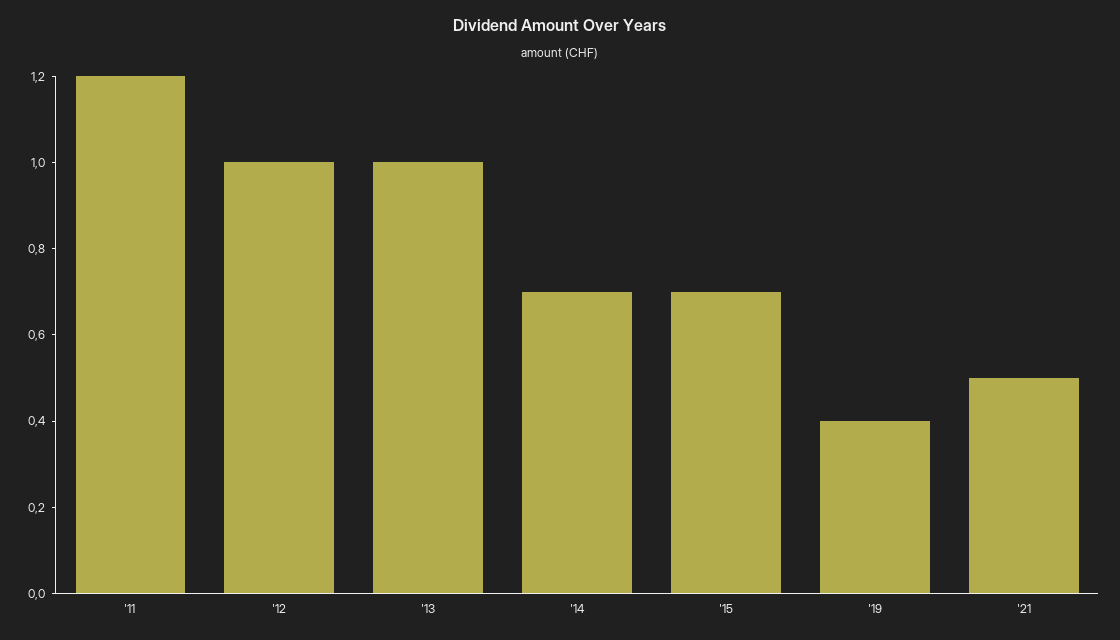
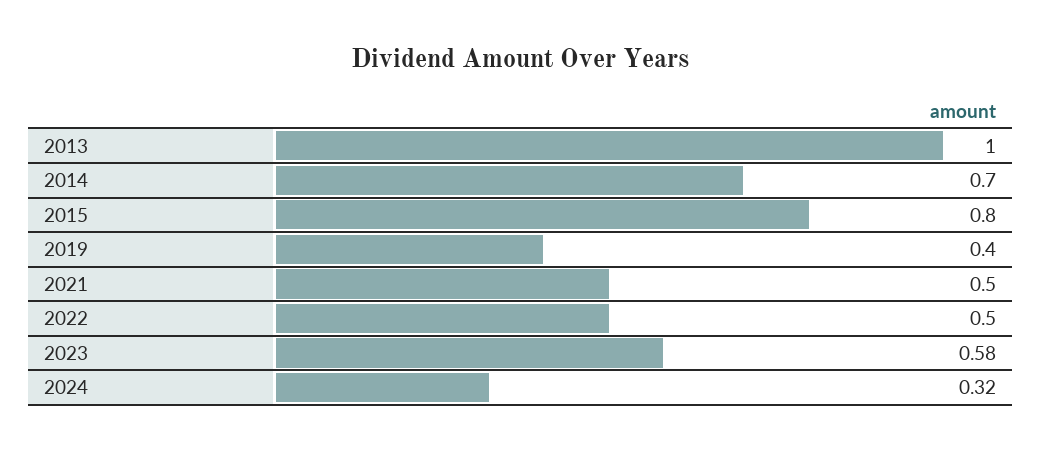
'11: 1.2 -> none
'12: 1 -> none
'15: 0.7 -> 0.8
2022: none -> 0.5
2023: none -> 0.58
2024: none -> 0.32

